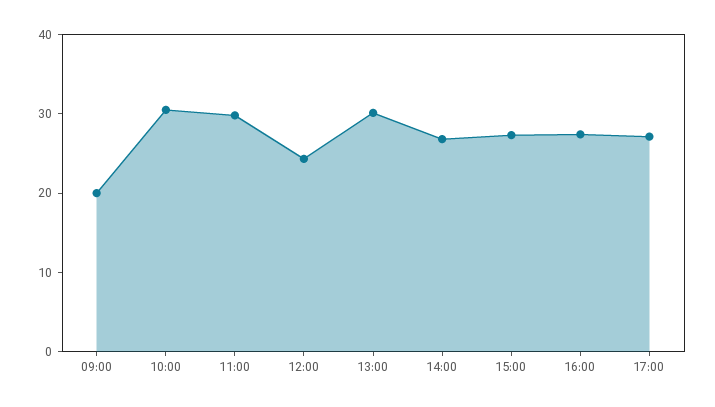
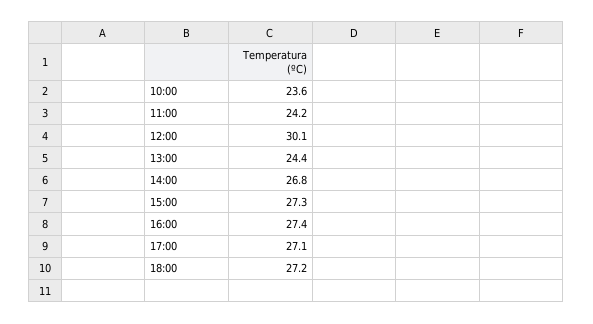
09:00: 20 -> none
10:00: 30 -> 23.6
11:00: 30 -> 24.2
12:00: 24 -> 30.1
13:00: 30 -> 24.4
18:00: none -> 27.2

